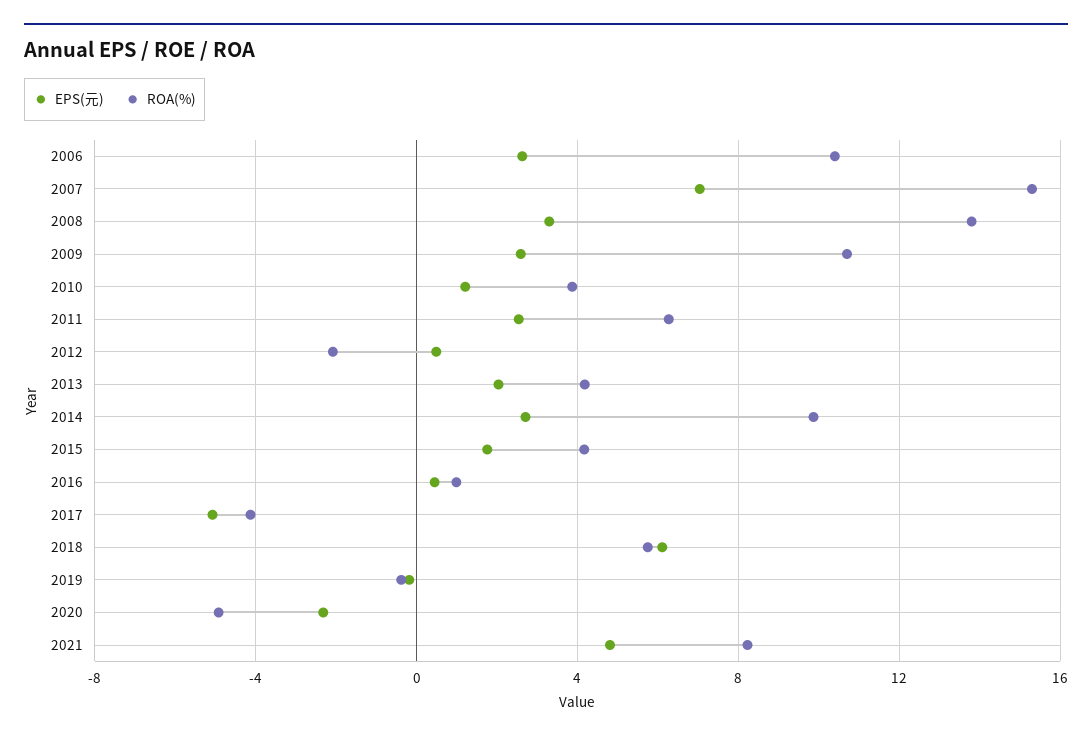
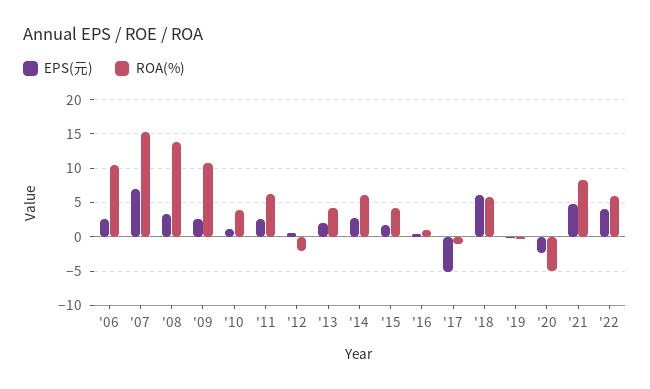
ROA(%), 2014: 10 -> 6
ROA(%), 2017: -4 -> -1
EPS(元), '22: none -> 4
ROA(%), '22: none -> 6

